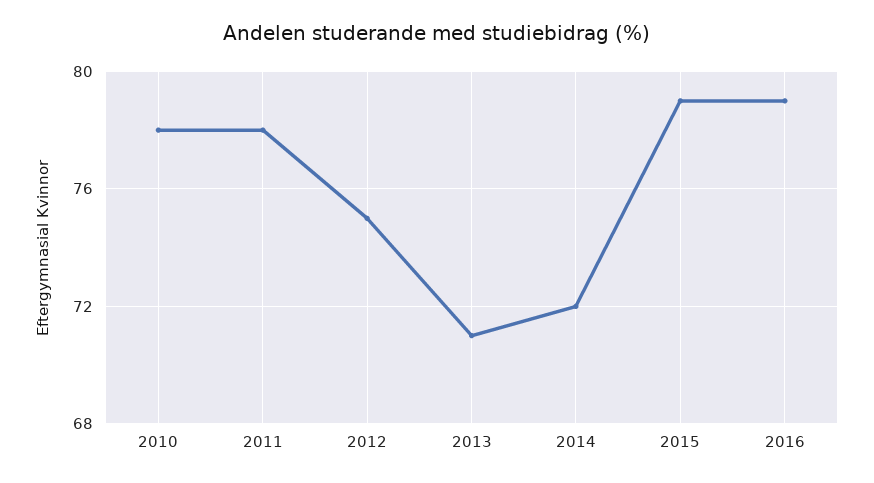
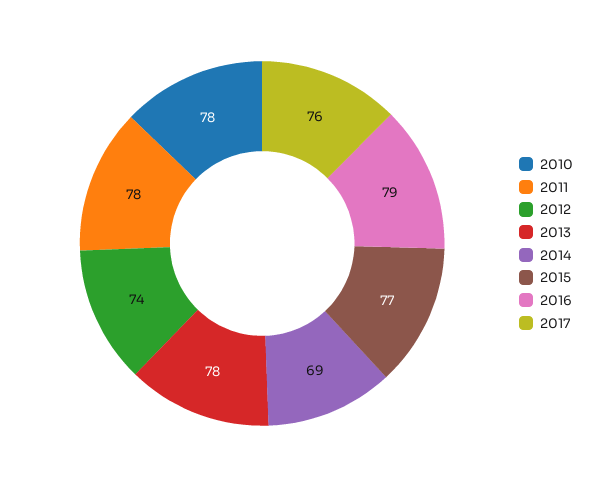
2012: 75 -> 74
2013: 71 -> 78
2014: 72 -> 69
2015: 79 -> 77
2017: none -> 76

